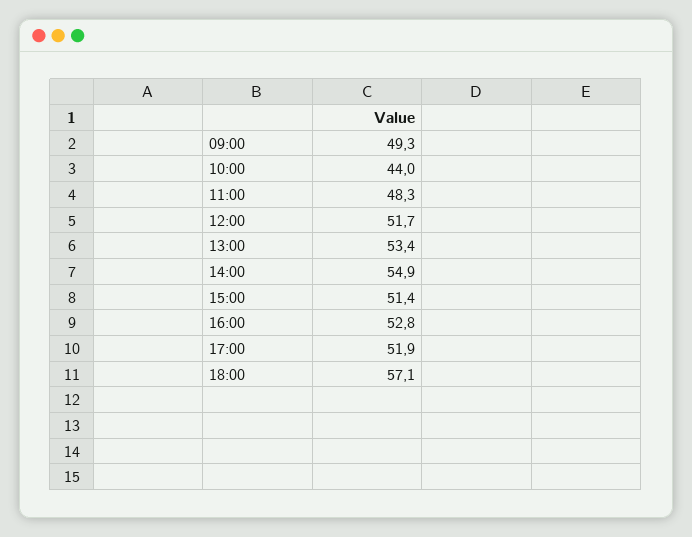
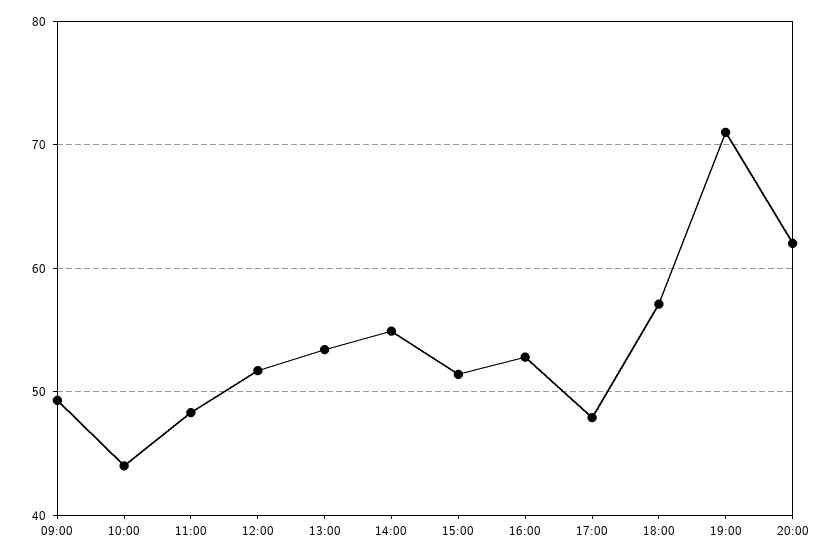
17:00: 51.9 -> 48
19:00: none -> 71
20:00: none -> 62

